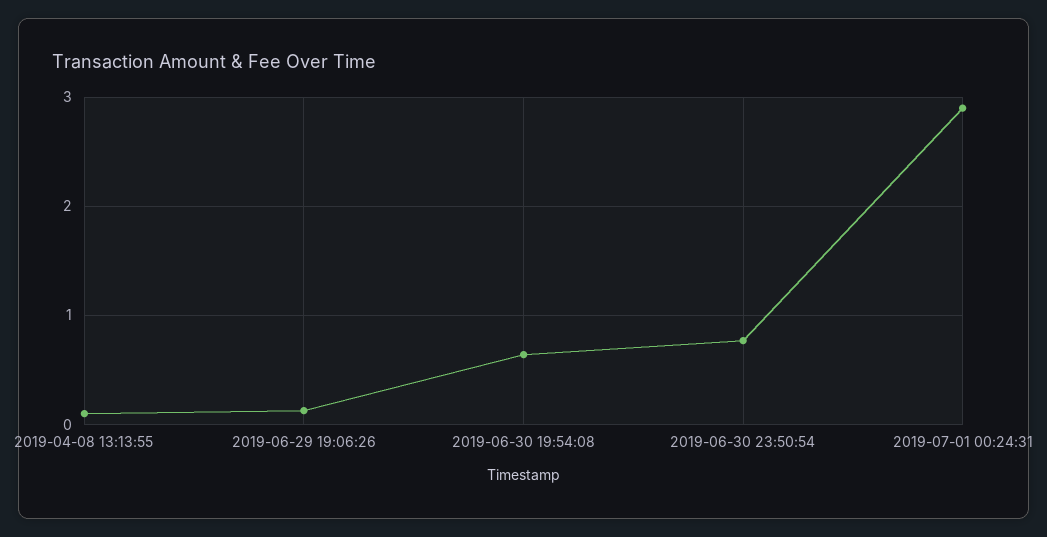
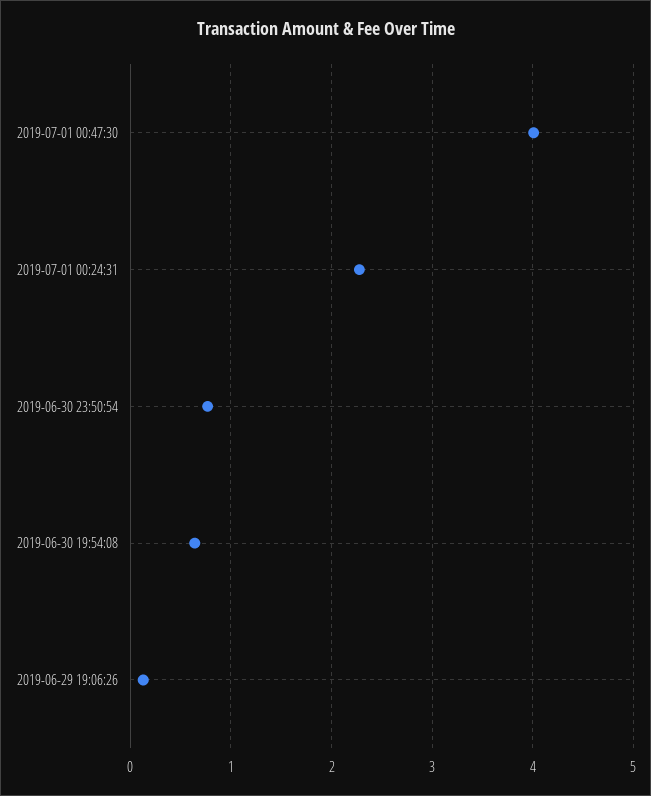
2019-04-08 13:13:55: 0.1 -> none
2019-07-01 00:24:31: 2.9 -> 2.3
2019-07-01 00:47:30: none -> 4

